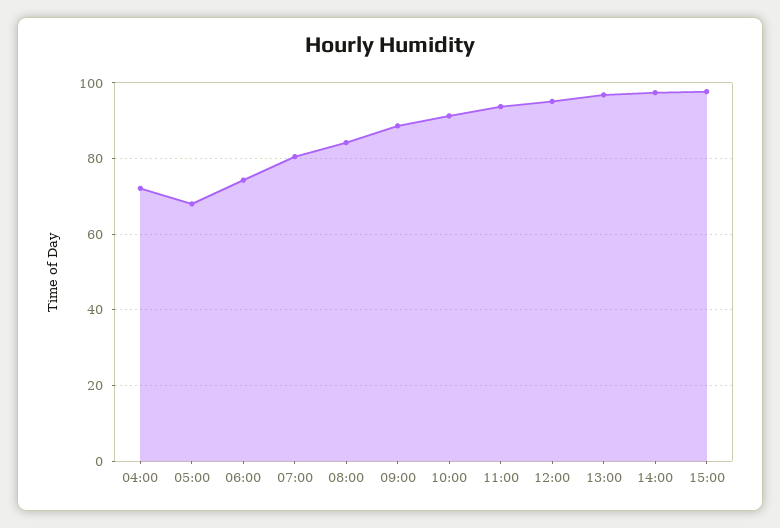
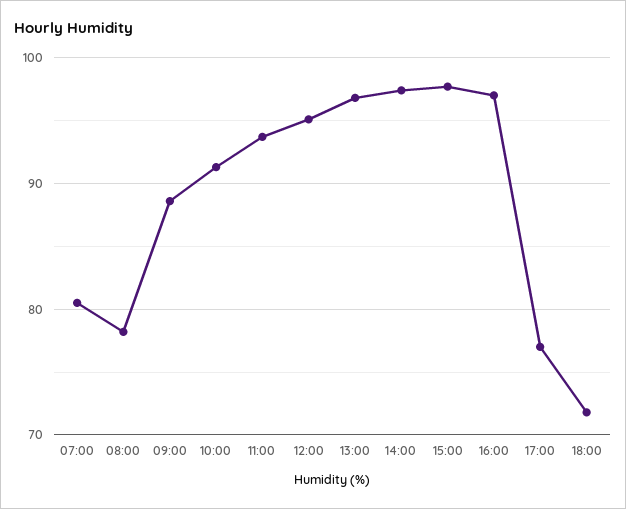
04:00: 72 -> none
05:00: 68 -> none
06:00: 74 -> none
08:00: 84 -> 78
16:00: none -> 97
17:00: none -> 77
18:00: none -> 72

